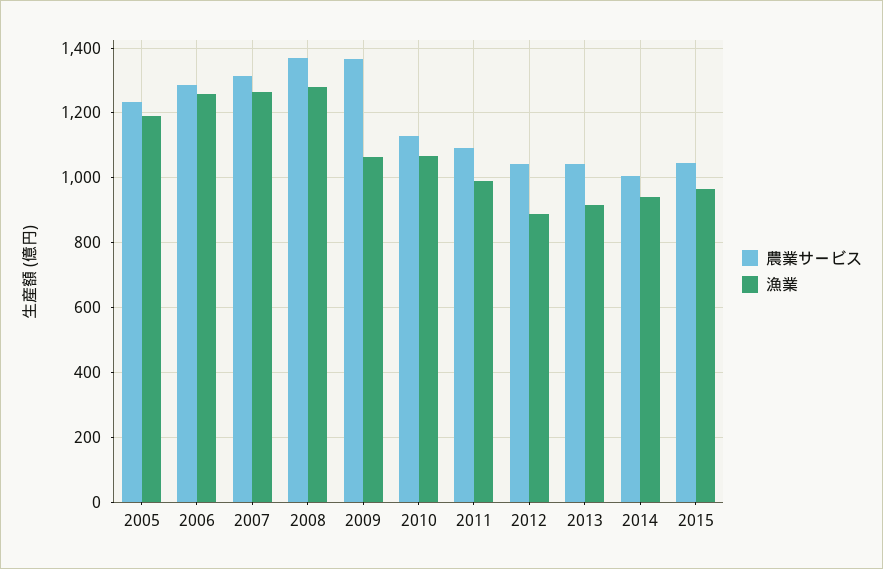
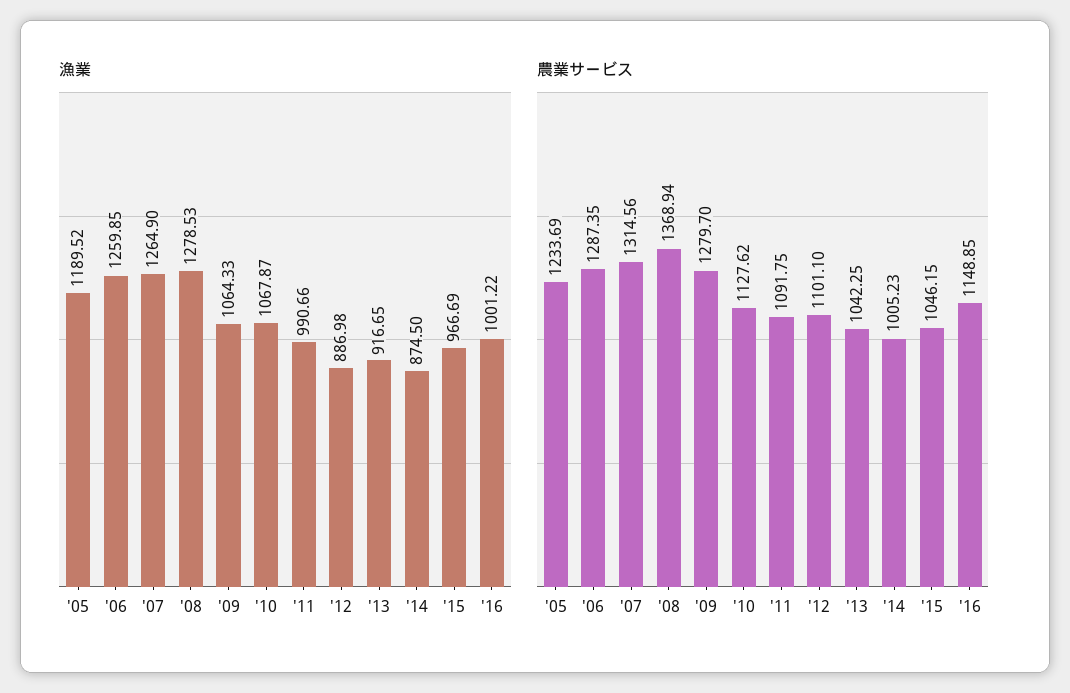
農業サービス, 2009: 1360 -> 1279.7
農業サービス, 2012: 1040 -> 1101.1
漁業, 2014: 940 -> 874.5
漁業, '16: none -> 1001.22
農業サービス, '16: none -> 1148.85

